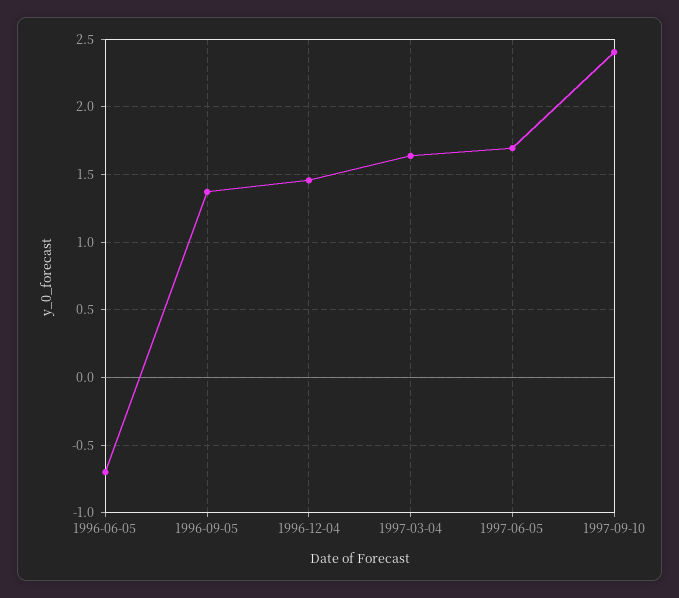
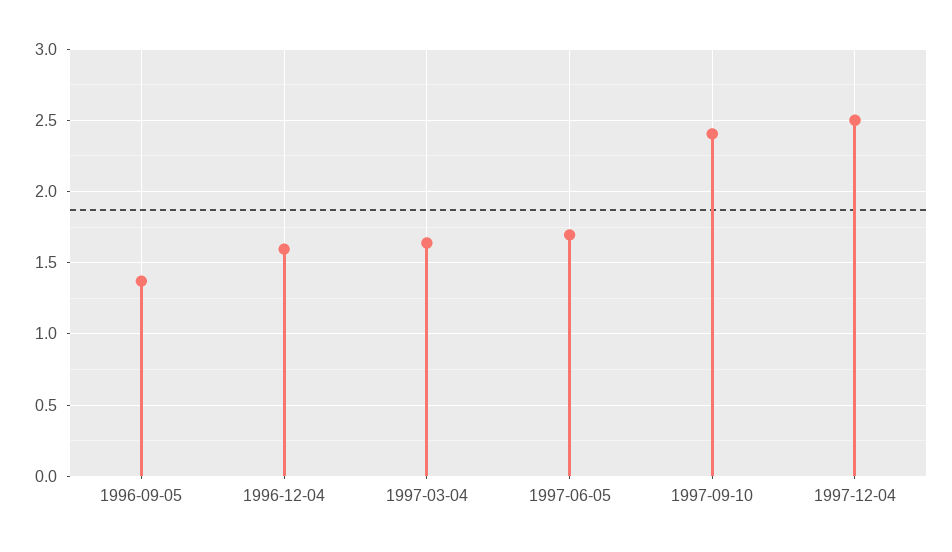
1996-06-05: -0.7 -> none
1996-12-04: 1.45 -> 1.6
1997-12-04: none -> 2.5

